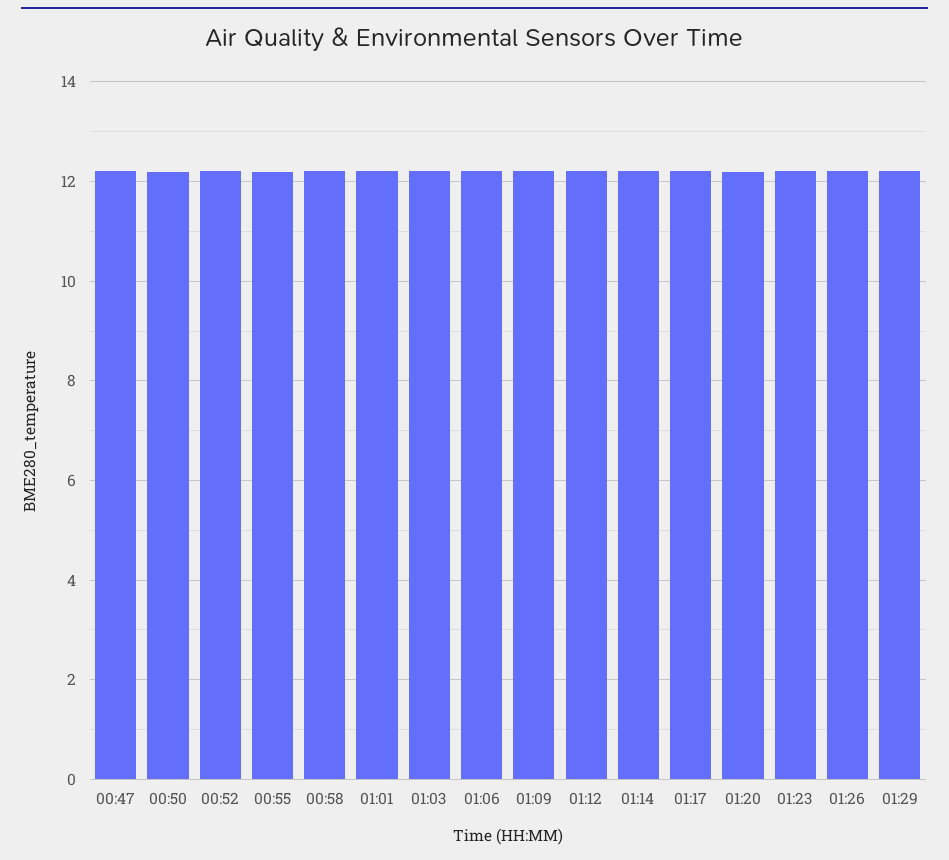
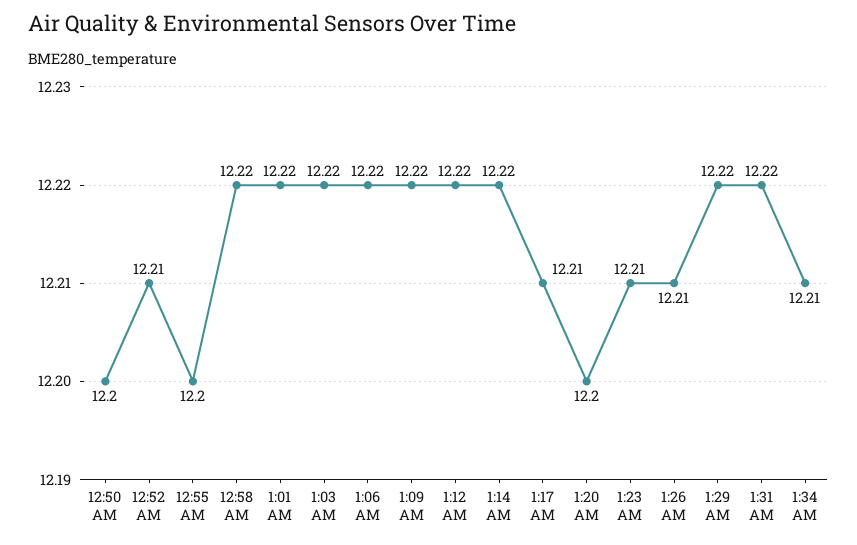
00:47: 12.2 -> none
1:31 AM: none -> 12.22
1:34 AM: none -> 12.21

